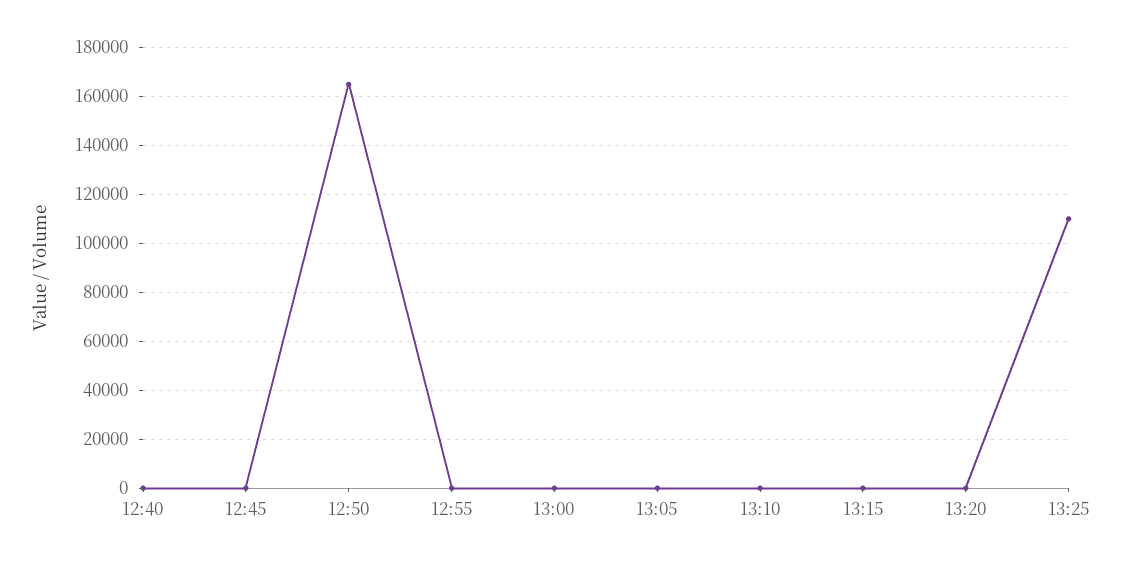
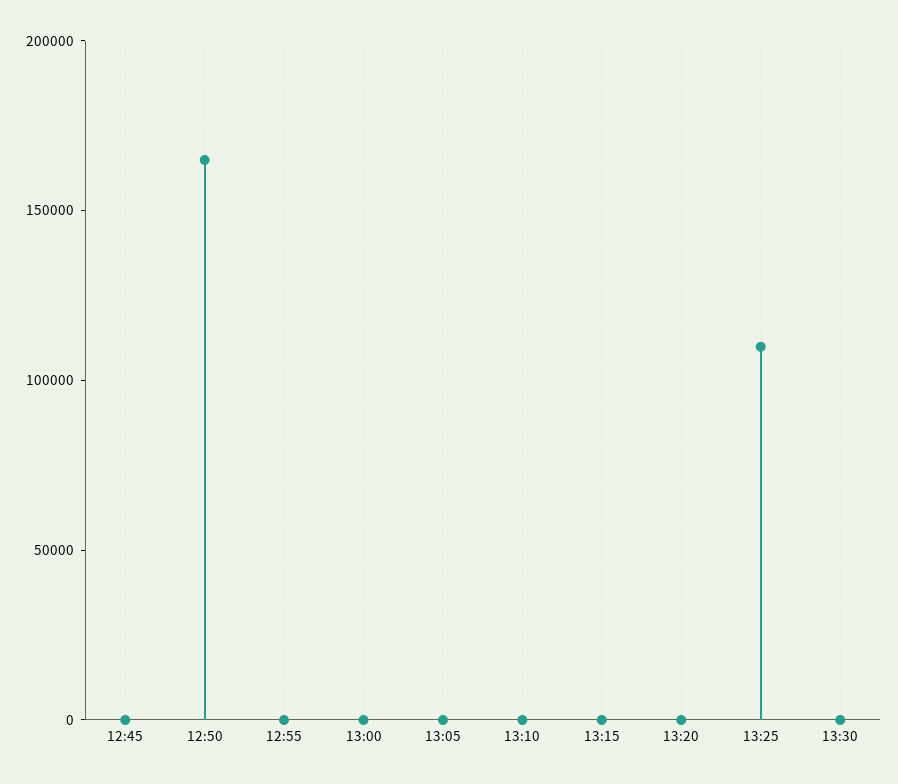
12:40: 0 -> none
13:30: none -> 0

